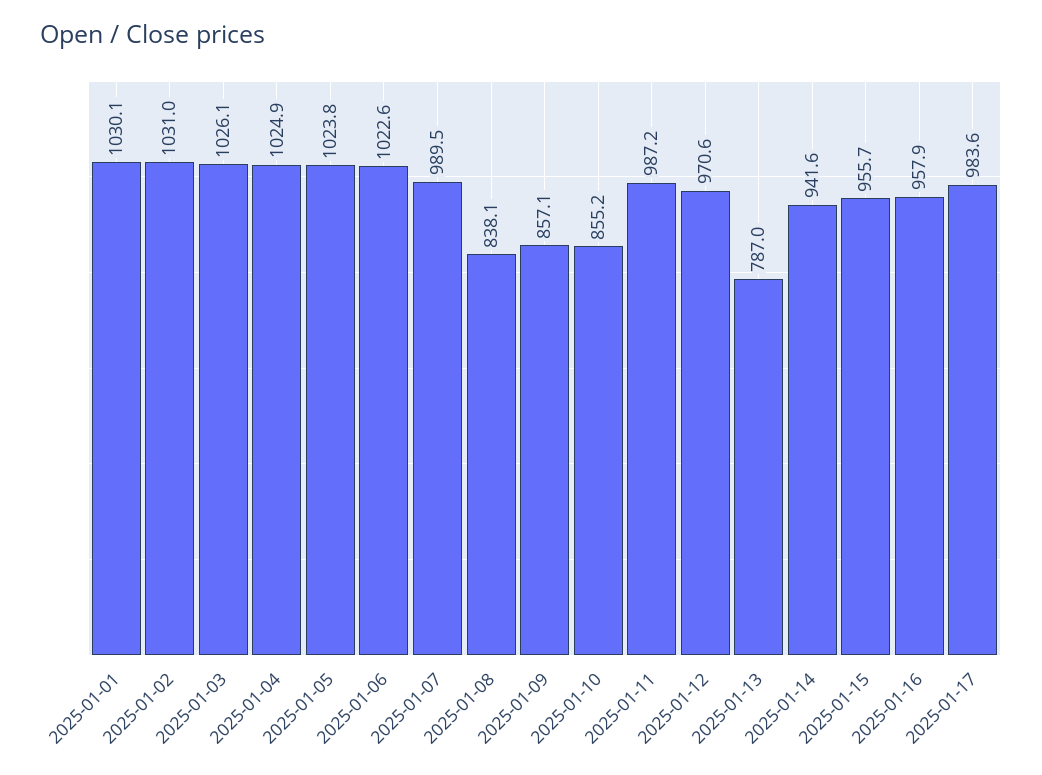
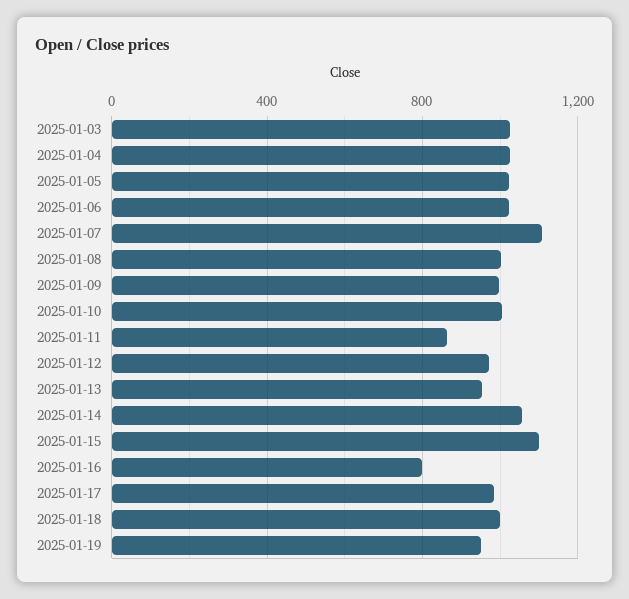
2025-01-01: 1030.1 -> none
2025-01-02: 1031 -> none
2025-01-07: 989.5 -> 1100
2025-01-08: 838.1 -> 1000
2025-01-09: 857.1 -> 1000
2025-01-10: 855.2 -> 1000
2025-01-11: 987.2 -> 850
2025-01-13: 787 -> 950
2025-01-14: 941.6 -> 1050
2025-01-15: 955.7 -> 1100
2025-01-16: 957.9 -> 800
2025-01-18: none -> 1000
2025-01-19: none -> 950

